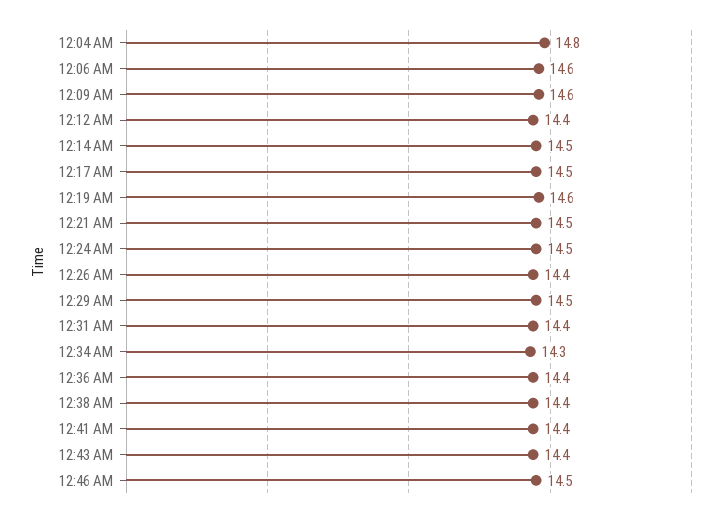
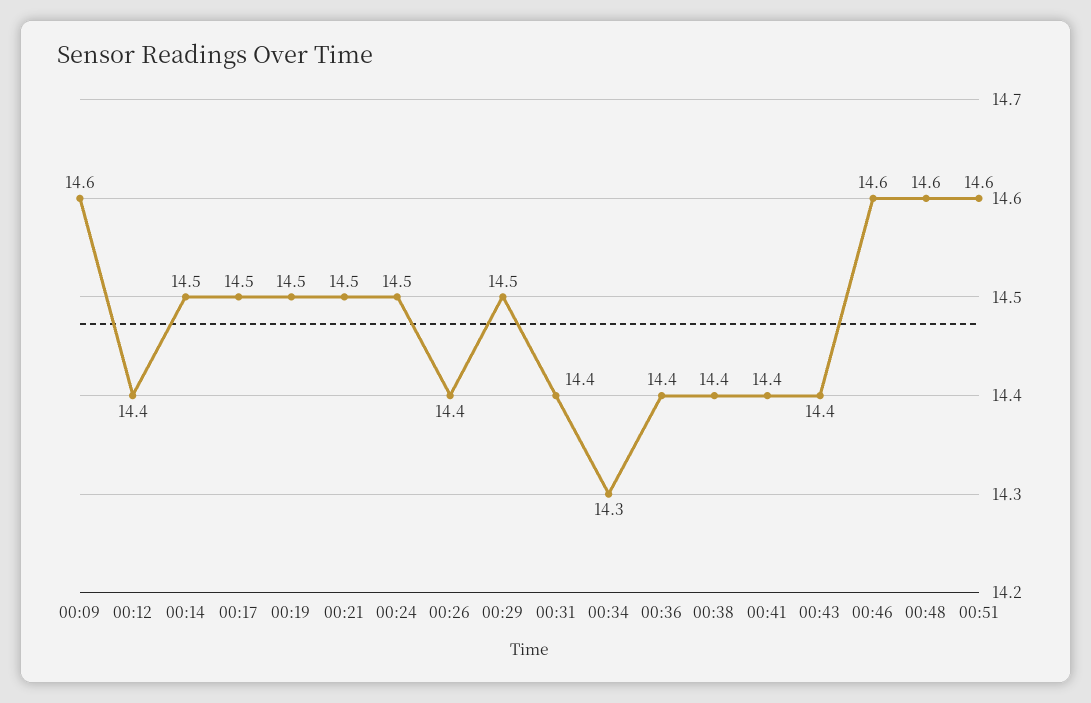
12:04 AM: 14.8 -> none
12:06 AM: 14.6 -> none
12:19 AM: 14.6 -> 14.5
12:46 AM: 14.5 -> 14.6
00:48: none -> 14.6
00:51: none -> 14.6

